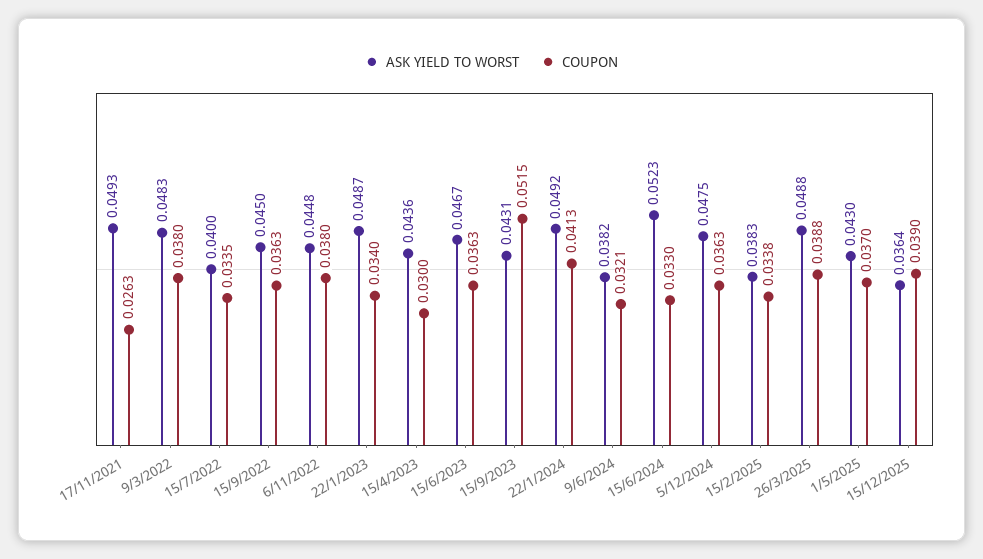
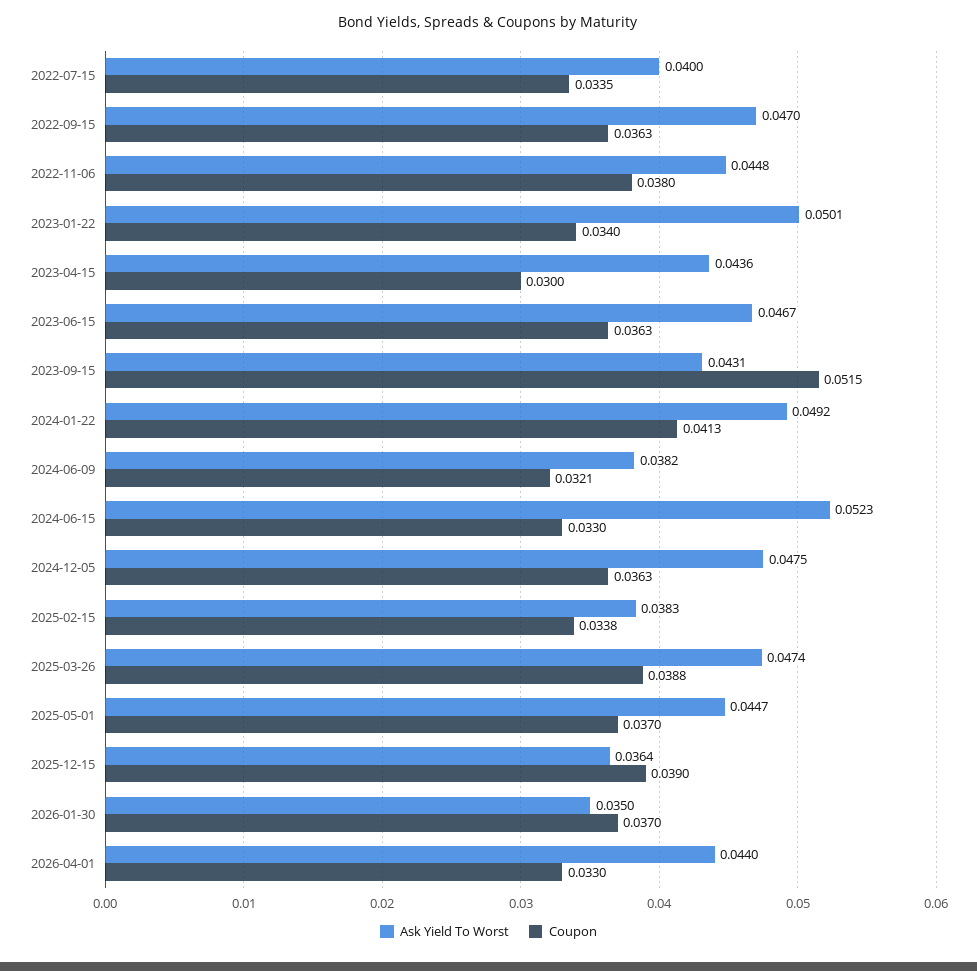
ASK YIELD TO WORST, 17/11/2021: 0.0493 -> none
COUPON, 17/11/2021: 0.0263 -> none
ASK YIELD TO WORST, 9/3/2022: 0.0483 -> none
COUPON, 9/3/2022: 0.038 -> none
ASK YIELD TO WORST, 15/9/2022: 0.045 -> 0.047
ASK YIELD TO WORST, 22/1/2023: 0.0487 -> 0.0501
ASK YIELD TO WORST, 26/3/2025: 0.0488 -> 0.0474
ASK YIELD TO WORST, 1/5/2025: 0.043 -> 0.0447
ASK YIELD TO WORST, 2026-01-30: none -> 0.035
COUPON, 2026-01-30: none -> 0.037
ASK YIELD TO WORST, 2026-04-01: none -> 0.044
COUPON, 2026-04-01: none -> 0.033

